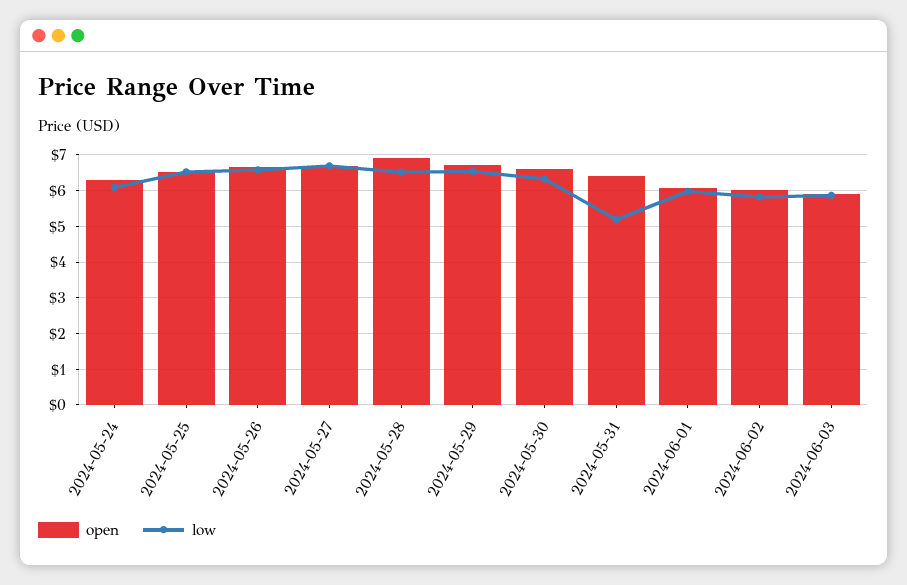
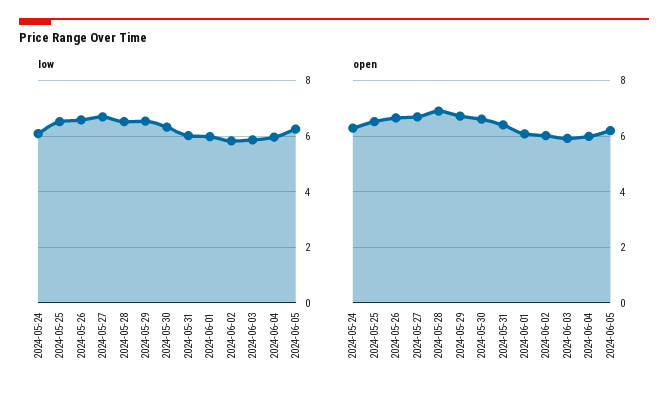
low, 2024-05-31: 5.2 -> 6
low, 2024-06-04: none -> 6
low, 2024-06-05: none -> 6.25
open, 2024-06-04: none -> 6
open, 2024-06-05: none -> 6.25

